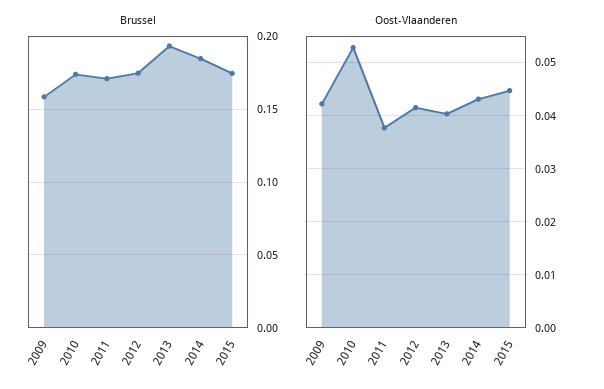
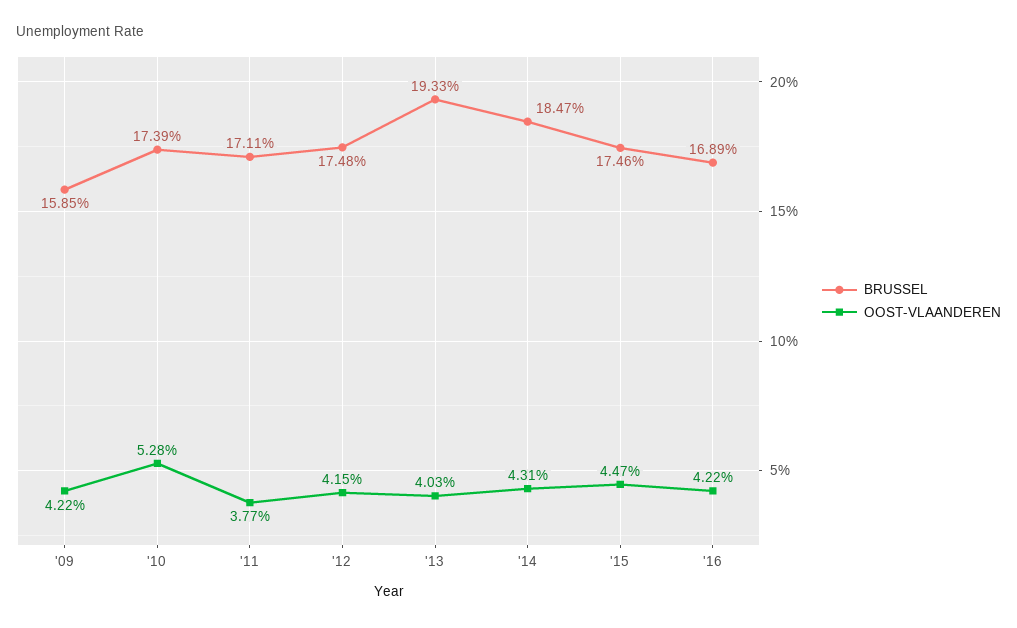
Brussel, '16: none -> 0.1689
Oost-Vlaanderen, '16: none -> 0.0422

